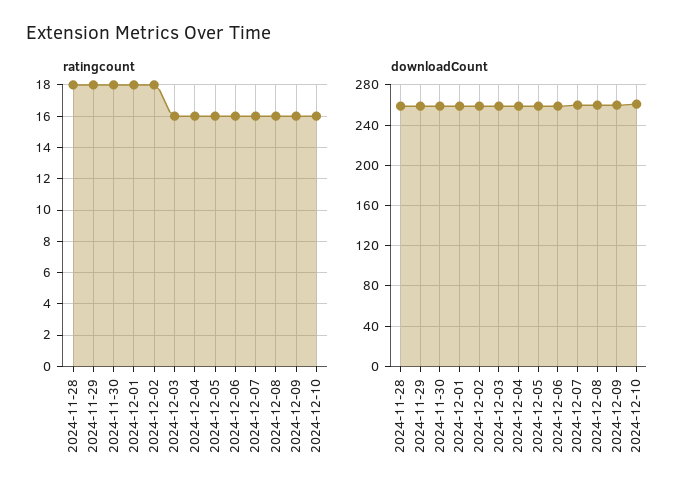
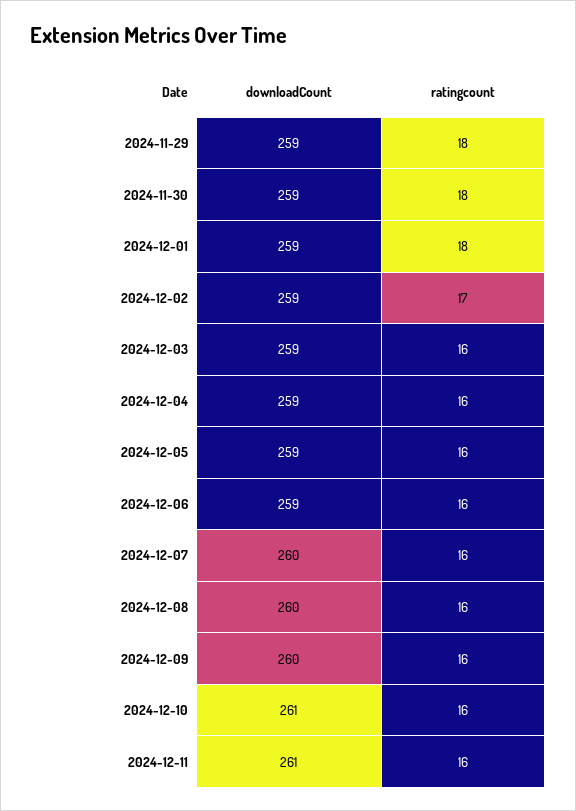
ratingcount, 2024-11-28: 18 -> none
ratingcount, 2024-12-02: 18 -> 17
downloadCount, 2024-11-28: 260 -> none
downloadCount, 2024-12-11: none -> 261
ratingcount, 2024-12-11: none -> 16

